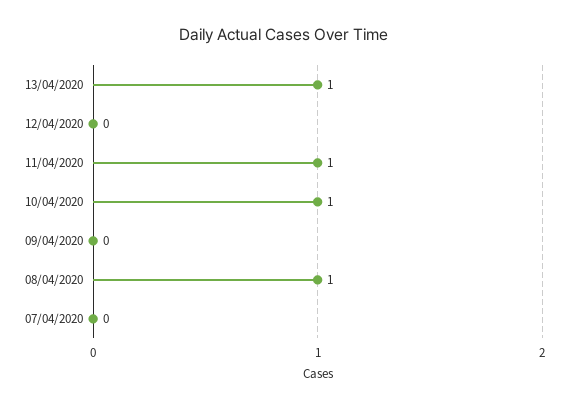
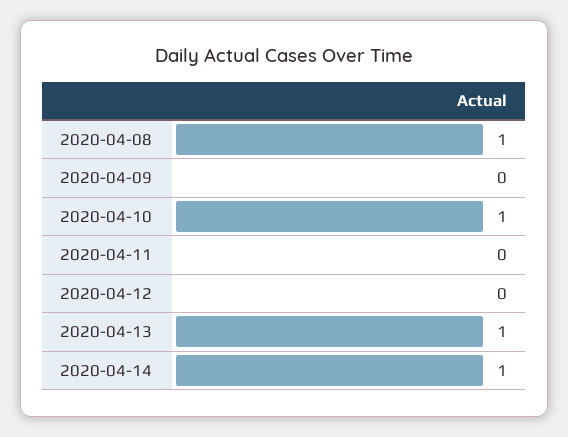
11/04/2020: 1 -> 0
07/04/2020: 0 -> none
2020-04-14: none -> 1

